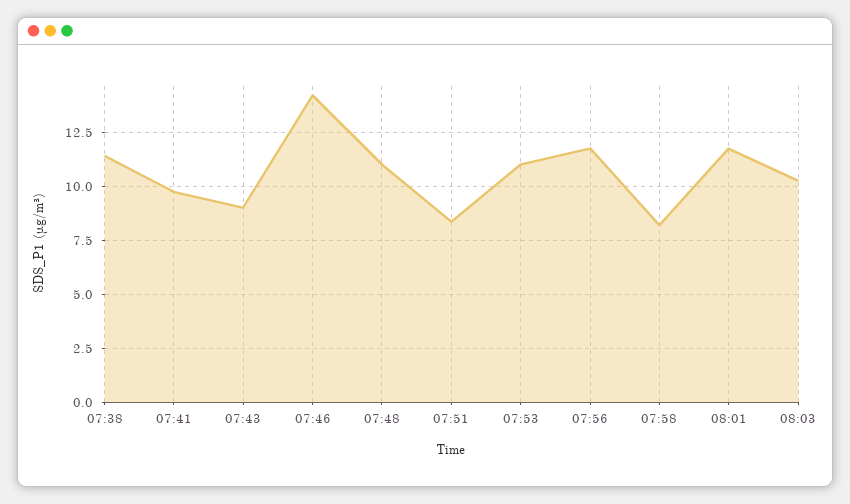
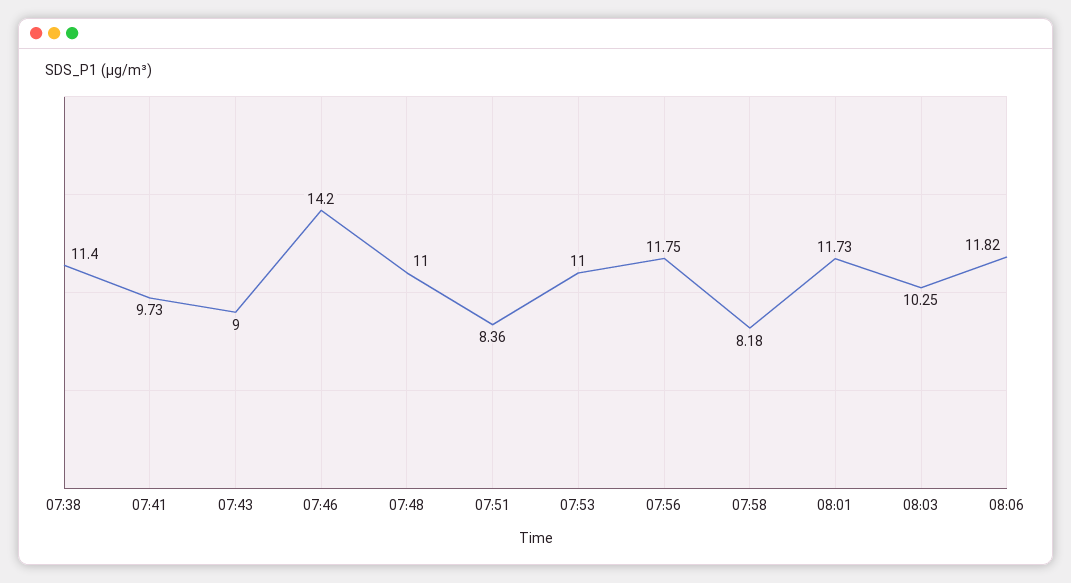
08:06: none -> 11.82

